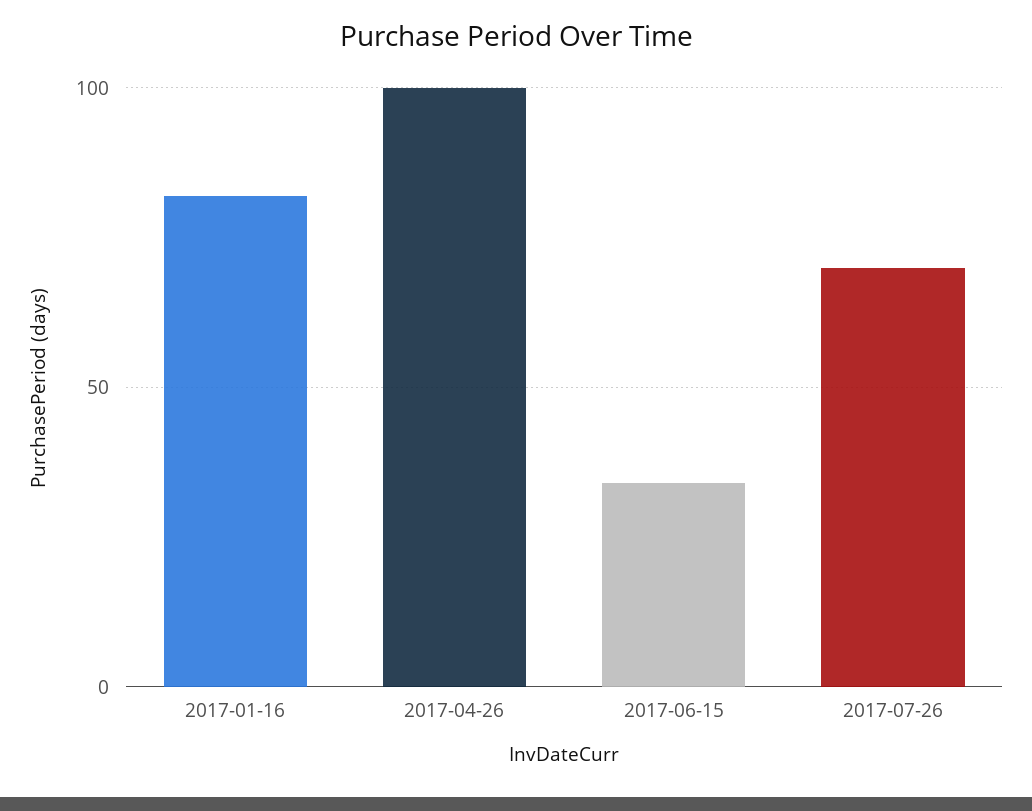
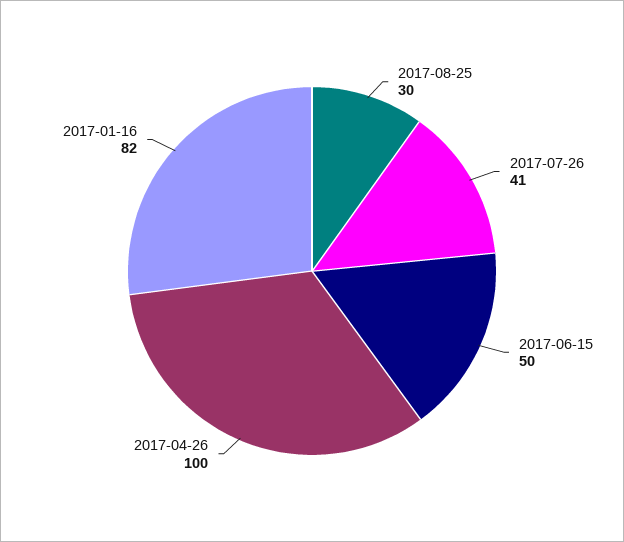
2017-06-15: 35 -> 50
2017-07-26: 70 -> 41
2017-08-25: none -> 30

